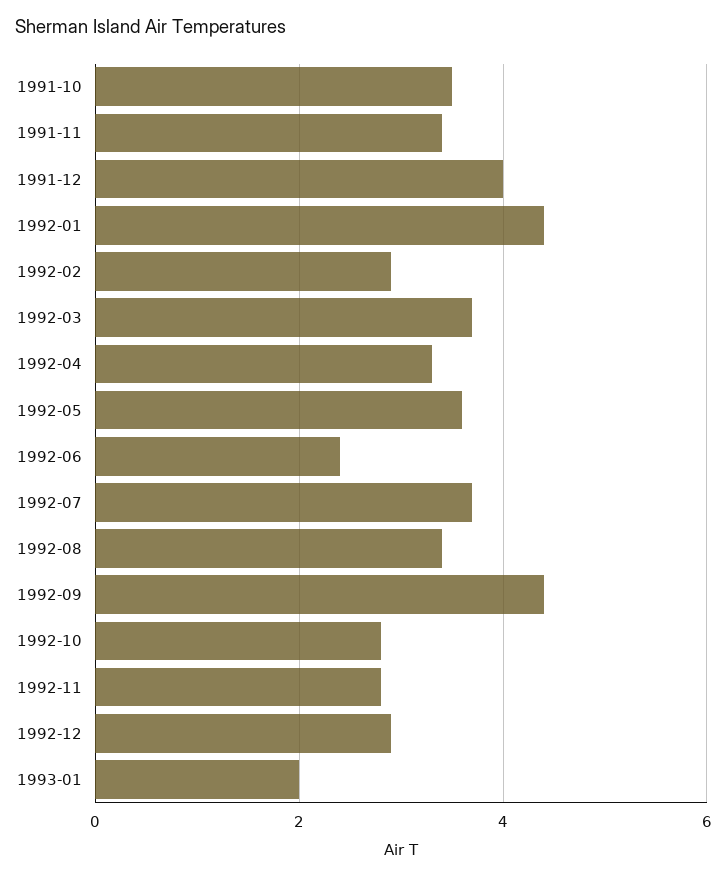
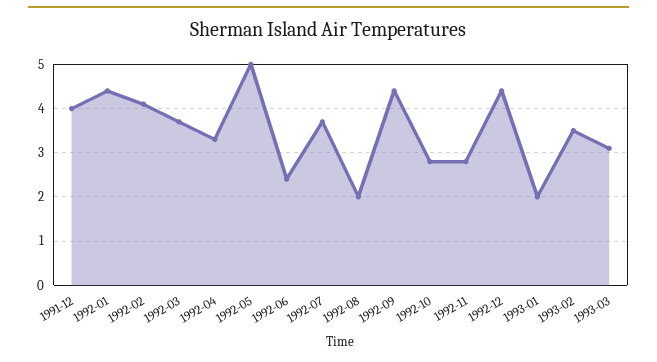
1991-10: 3.5 -> none
1991-11: 3.5 -> none
1992-02: 3 -> 4
1992-05: 3.5 -> 5
1992-08: 3.5 -> 2
1992-12: 3 -> 4.5
1993-02: none -> 3.5
1993-03: none -> 3

